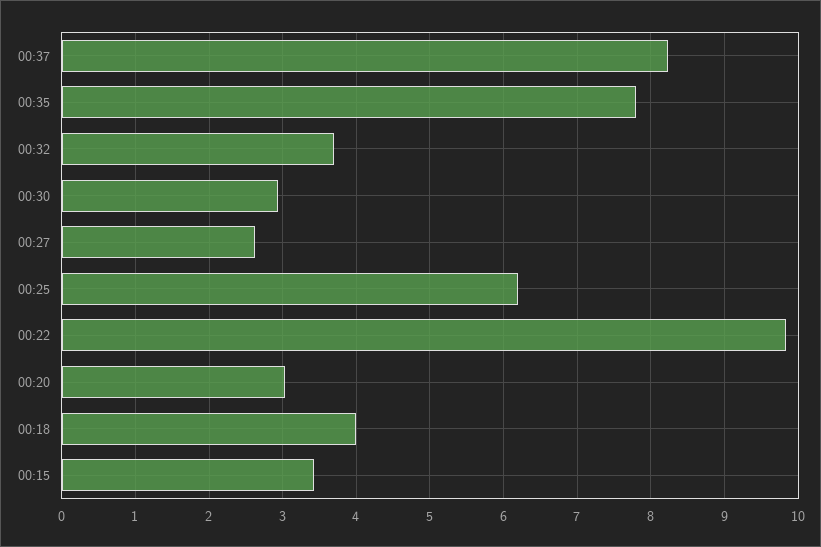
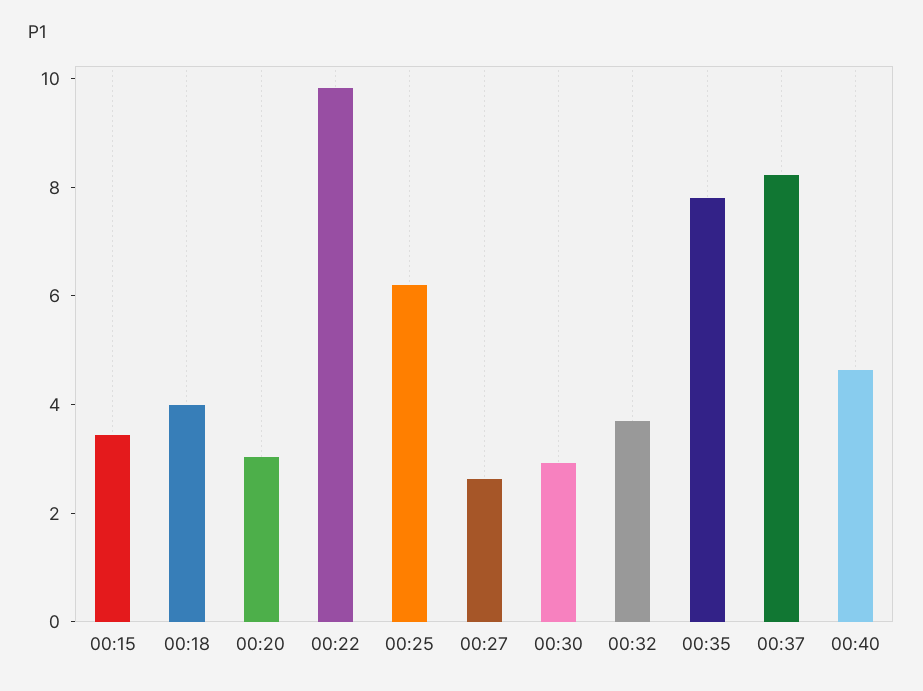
00:40: none -> 4.5

